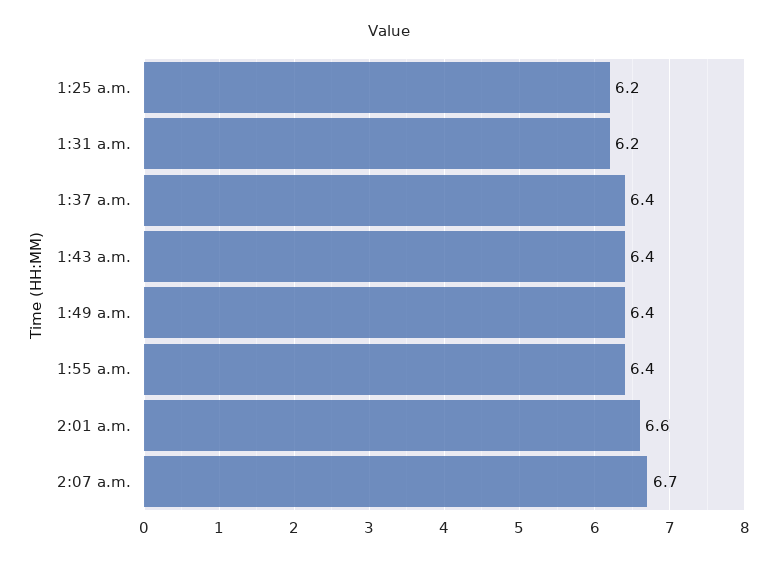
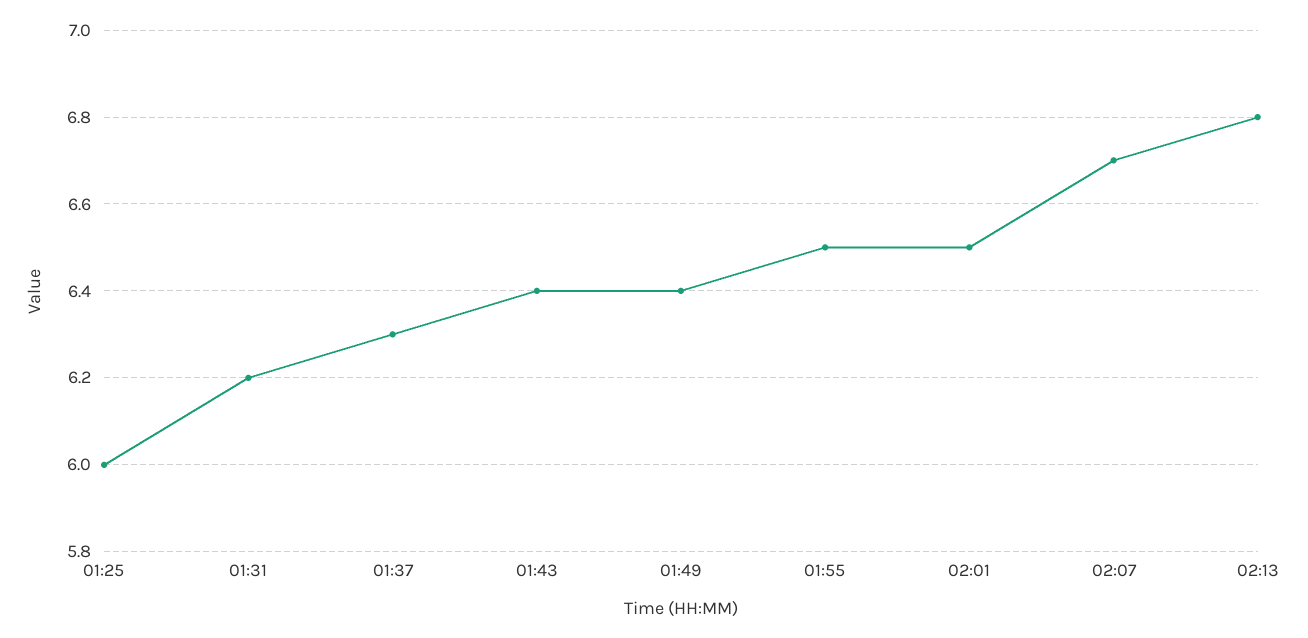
1:25 a.m.: 6.2 -> 6
1:37 a.m.: 6.4 -> 6.3
1:55 a.m.: 6.4 -> 6.5
2:01 a.m.: 6.6 -> 6.5
02:13: none -> 6.8

